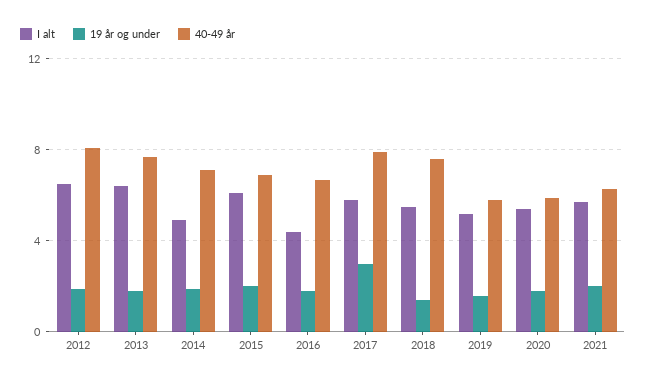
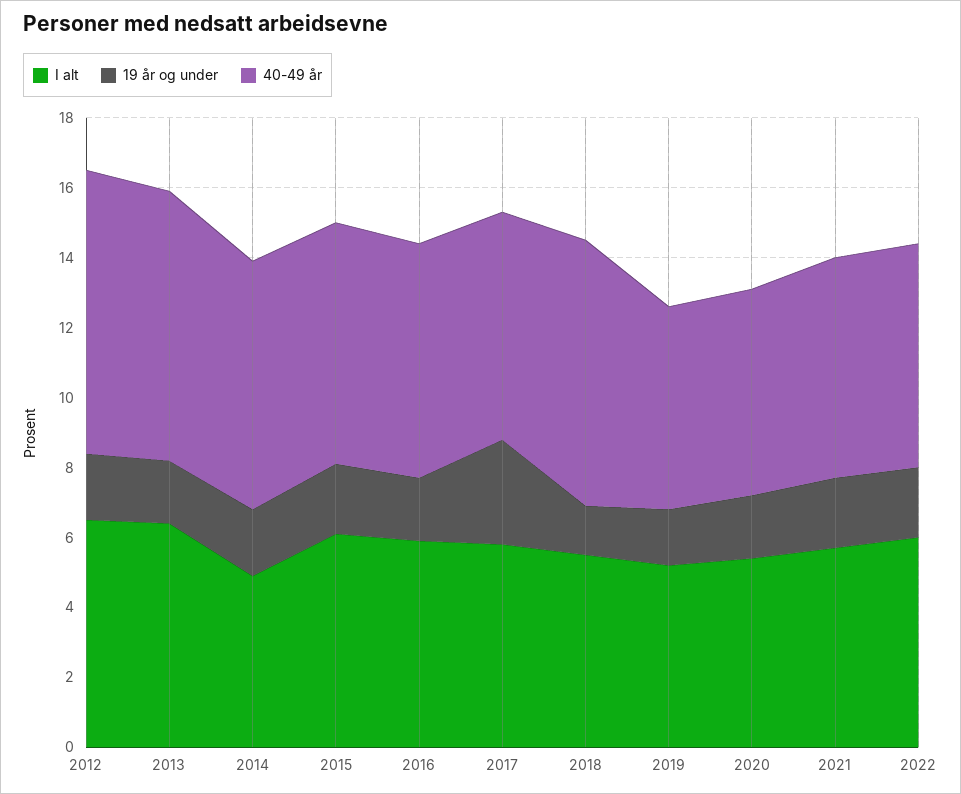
I alt, 2016: 4.5 -> 6
40-49 år, 2017: 8 -> 6.5
I alt, 2022: none -> 6
19 år og under, 2022: none -> 2
40-49 år, 2022: none -> 6.5

